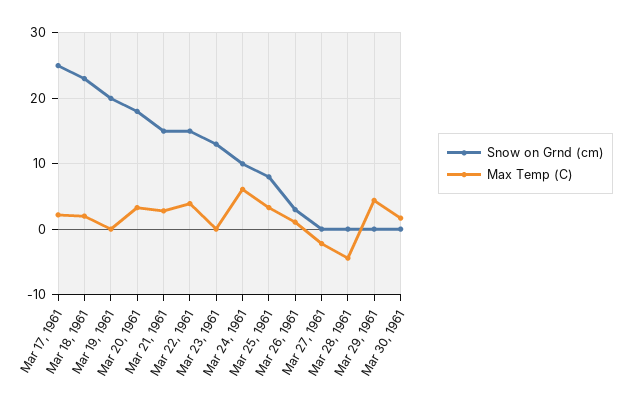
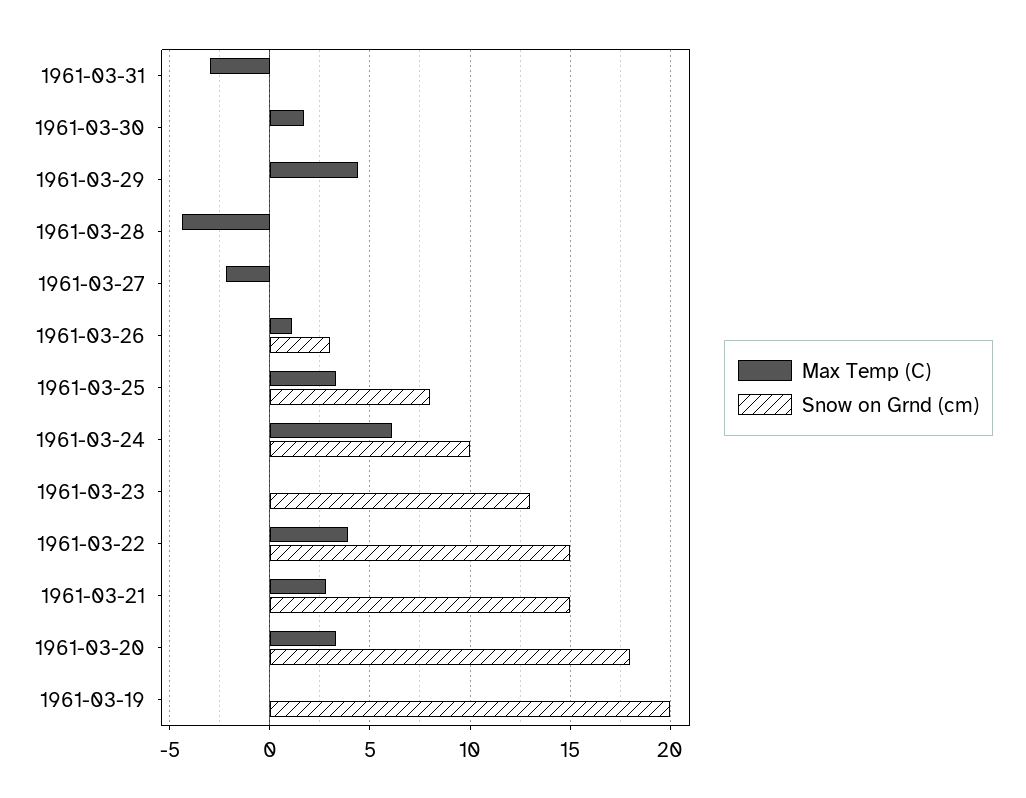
Snow on Grnd (cm), Mar 17, 1961: 25 -> none
Max Temp (C), Mar 17, 1961: 2 -> none
Snow on Grnd (cm), Mar 18, 1961: 23 -> none
Max Temp (C), Mar 18, 1961: 2 -> none
Max Temp (C), 1961-03-31: none -> -3
Snow on Grnd (cm), 1961-03-31: none -> 0

